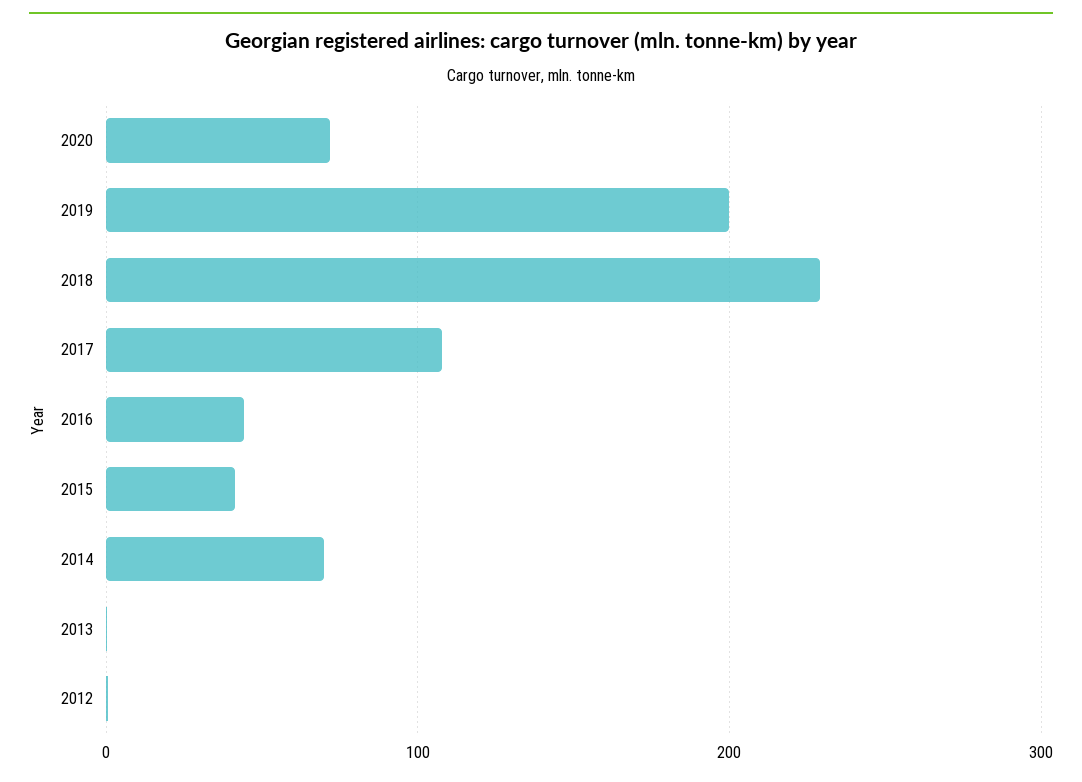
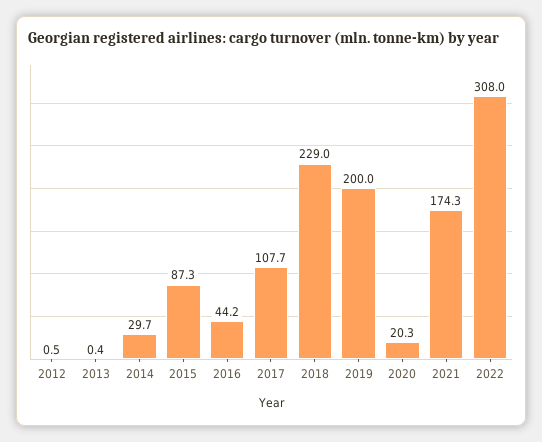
2020: 70 -> 20.3
2015: 40 -> 87.3
2014: 70 -> 29.7
2021: none -> 174.3
2022: none -> 308

